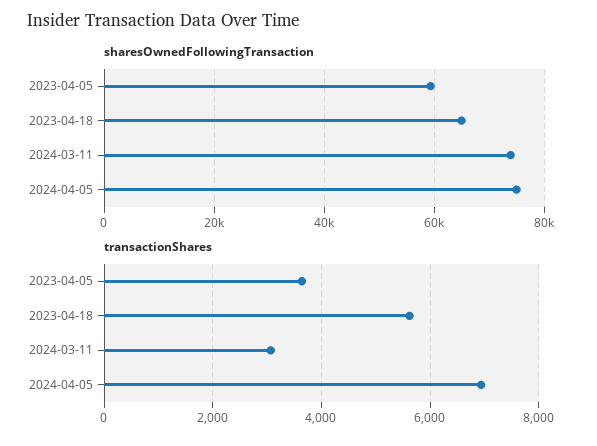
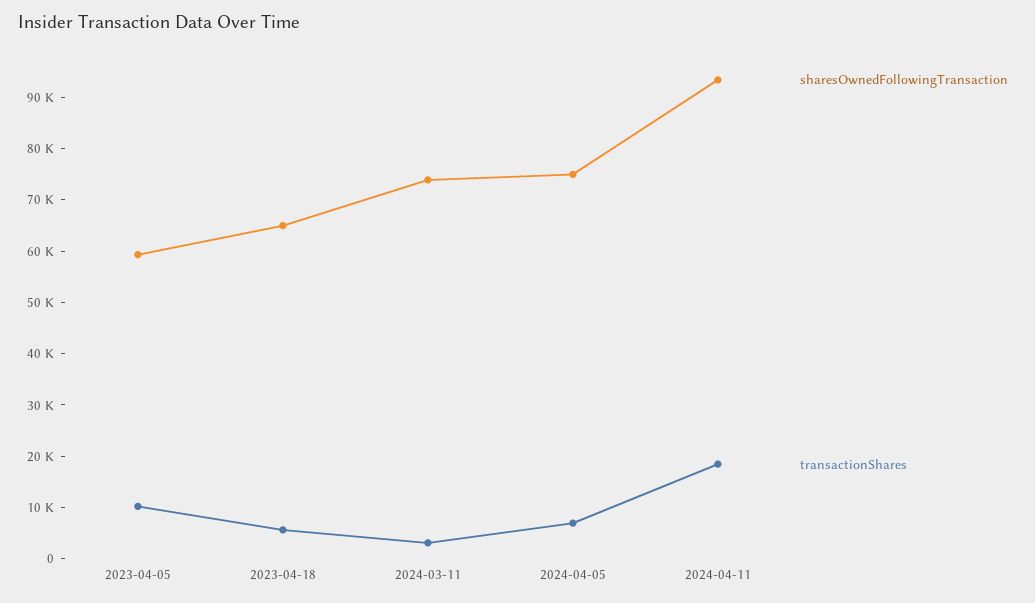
transactionShares, 2023-04-05: 3600 -> 10000
sharesOwnedFollowingTransaction, 2024-04-11: none -> 94000
transactionShares, 2024-04-11: none -> 18000

